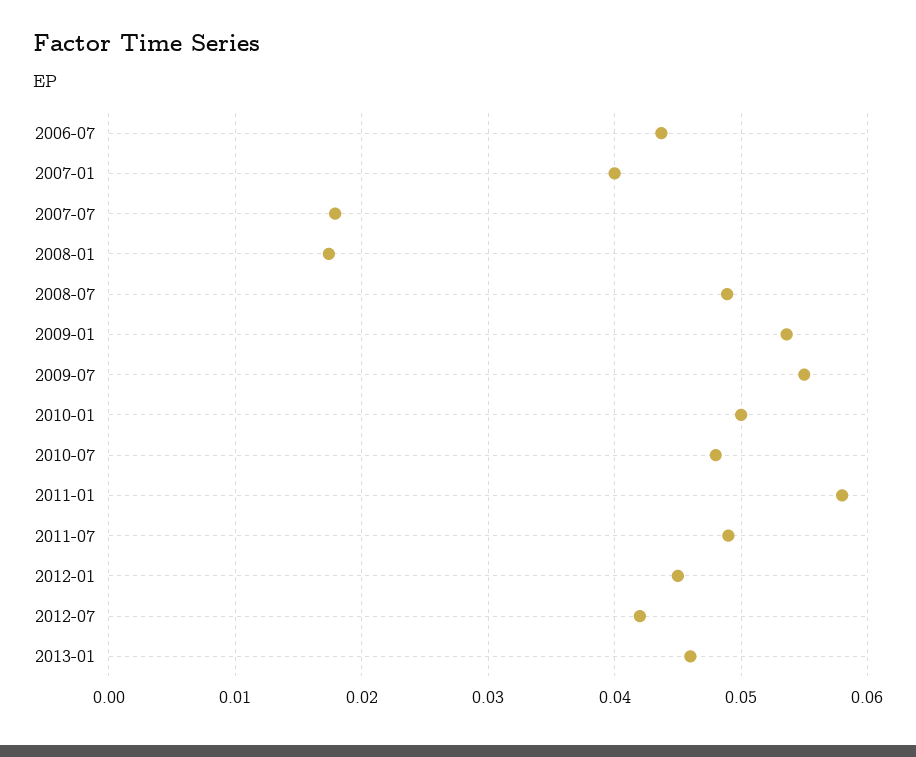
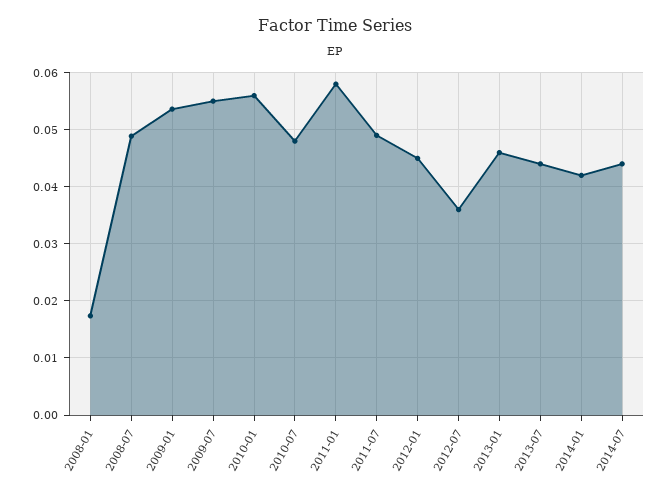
2006-07: 0.044 -> none
2007-01: 0.04 -> none
2007-07: 0.018 -> none
2010-01: 0.05 -> 0.056
2012-07: 0.042 -> 0.036
2013-07: none -> 0.044
2014-01: none -> 0.042
2014-07: none -> 0.044

